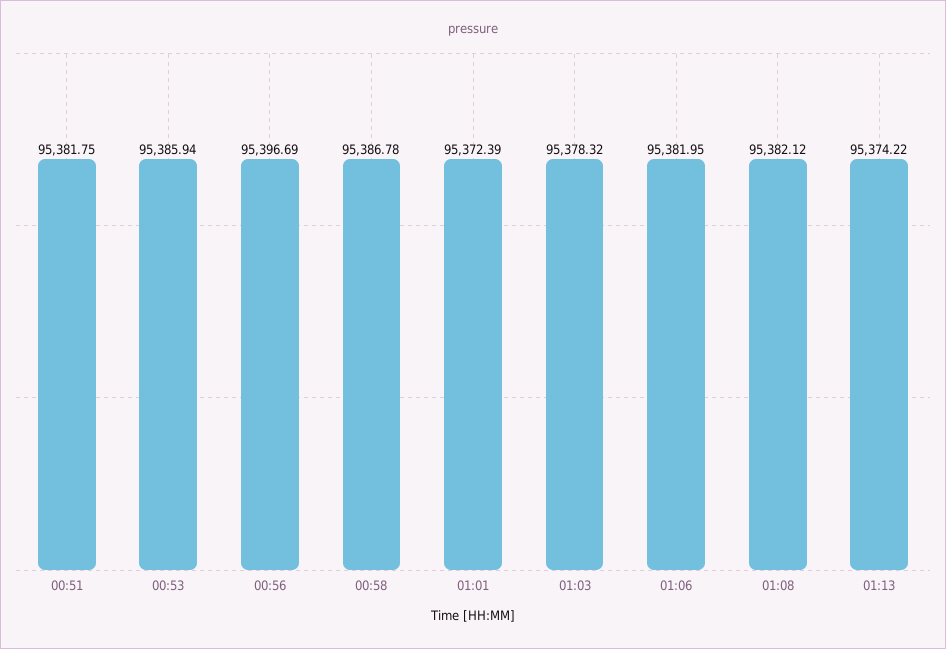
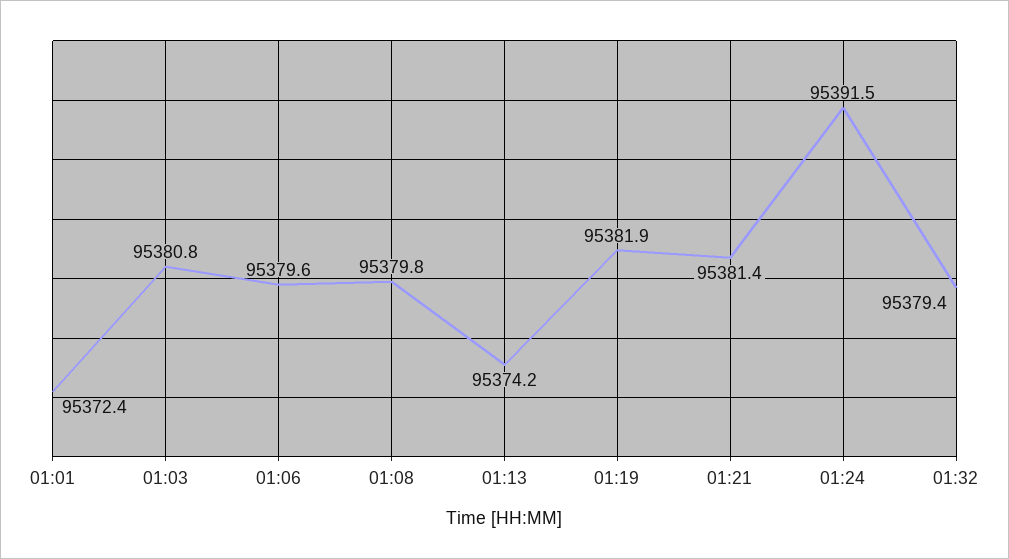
00:51: 95381.75 -> none
00:53: 95385.94 -> none
00:56: 95396.69 -> none
00:58: 95386.78 -> none
01:03: 95378.32 -> 95380.8
01:06: 95381.95 -> 95379.6
01:08: 95382.12 -> 95379.8
01:19: none -> 95381.9
01:21: none -> 95381.4
01:24: none -> 95391.5
01:32: none -> 95379.4

